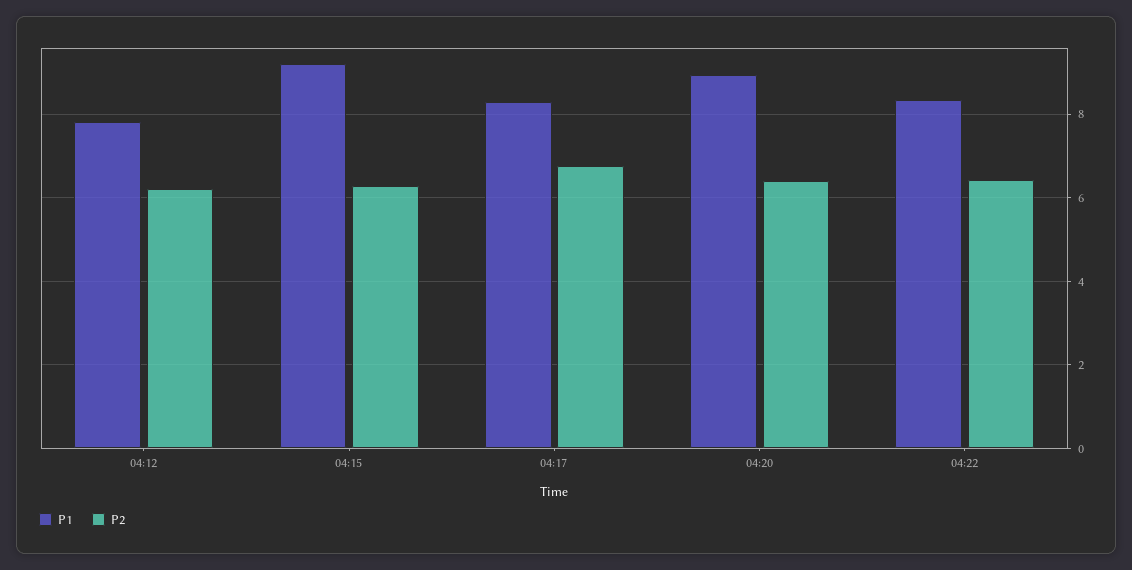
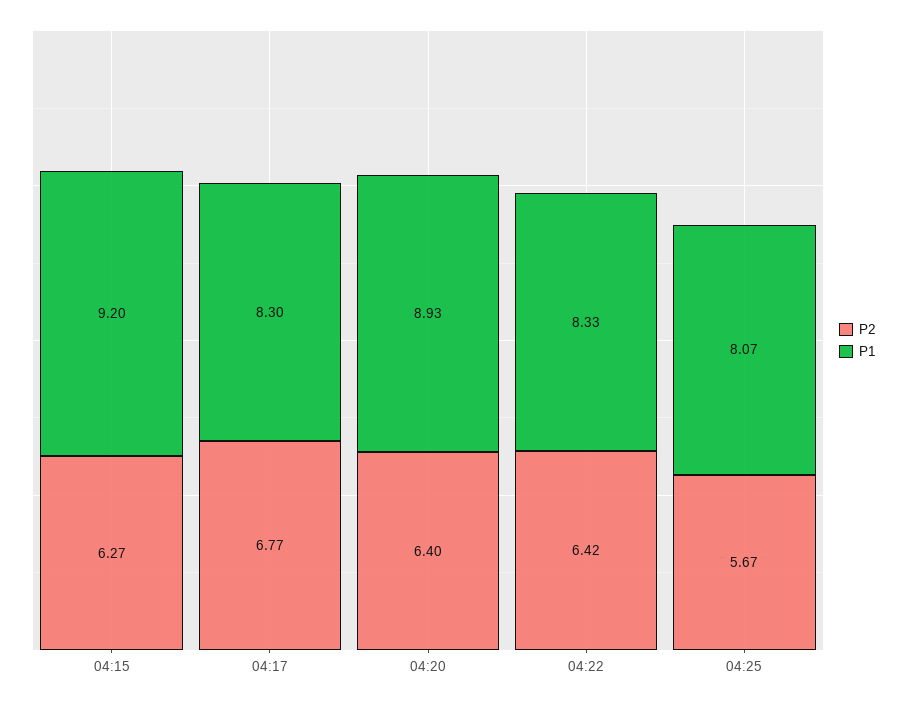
P1, 04:12: 7.8 -> none
P2, 04:12: 6.2 -> none
P2, 04:25: none -> 5.67
P1, 04:25: none -> 8.07

